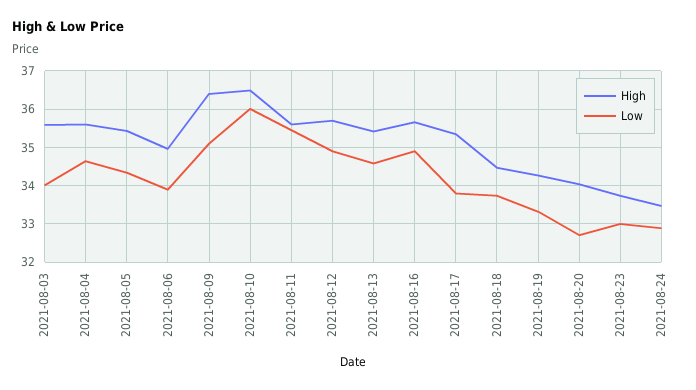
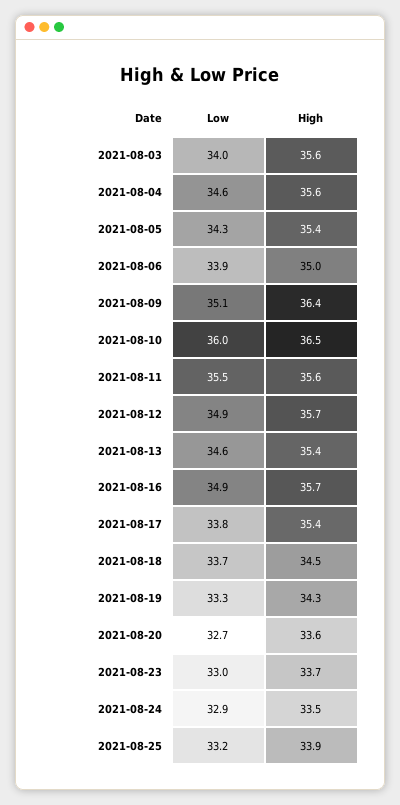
High, 2021-08-20: 34 -> 33.6
Low, 2021-08-25: none -> 33.2
High, 2021-08-25: none -> 33.9

